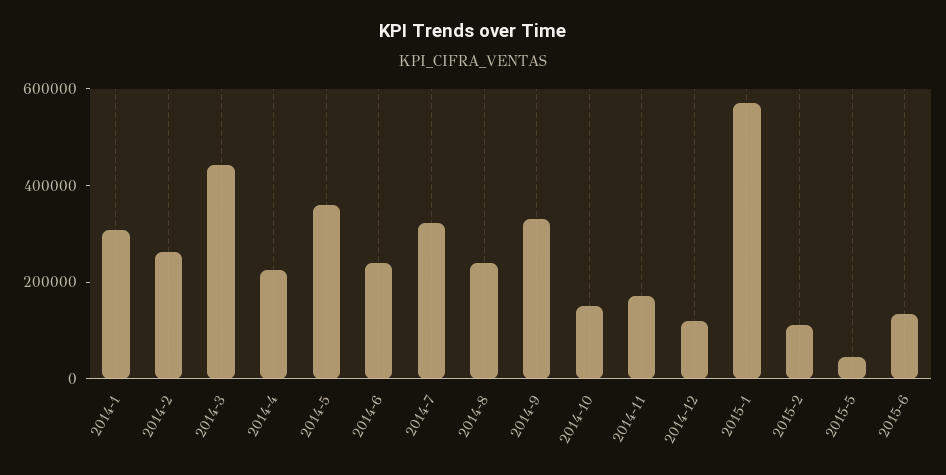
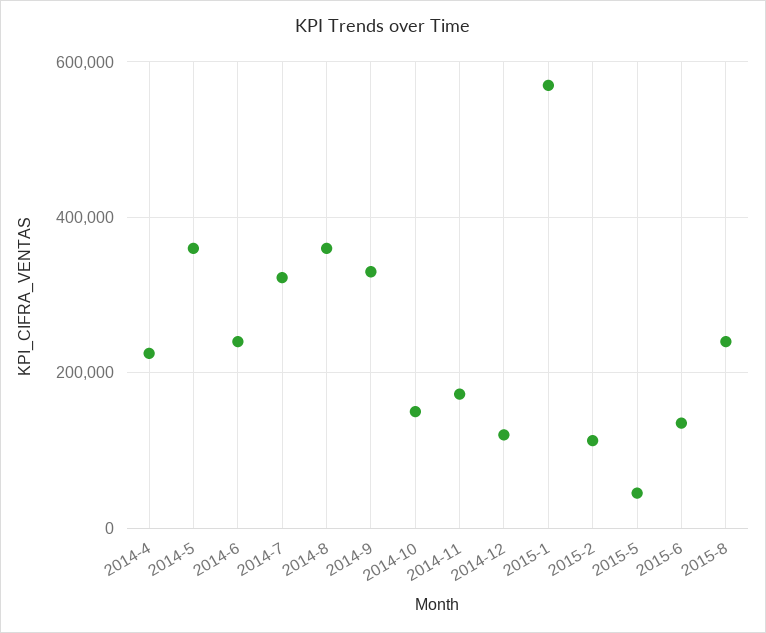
2014-1: 300000 -> none
2014-2: 250000 -> none
2014-3: 450000 -> none
2014-8: 250000 -> 360000
2015-8: none -> 240000

